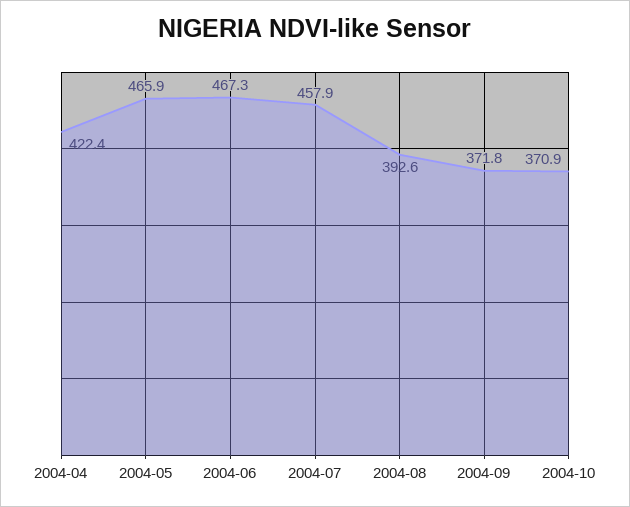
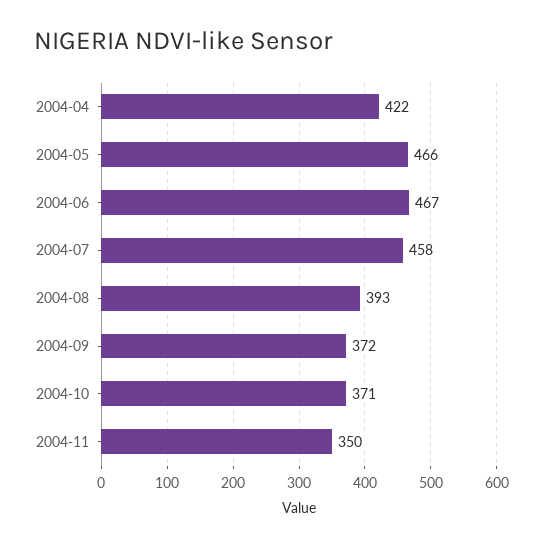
2004-11: none -> 350

